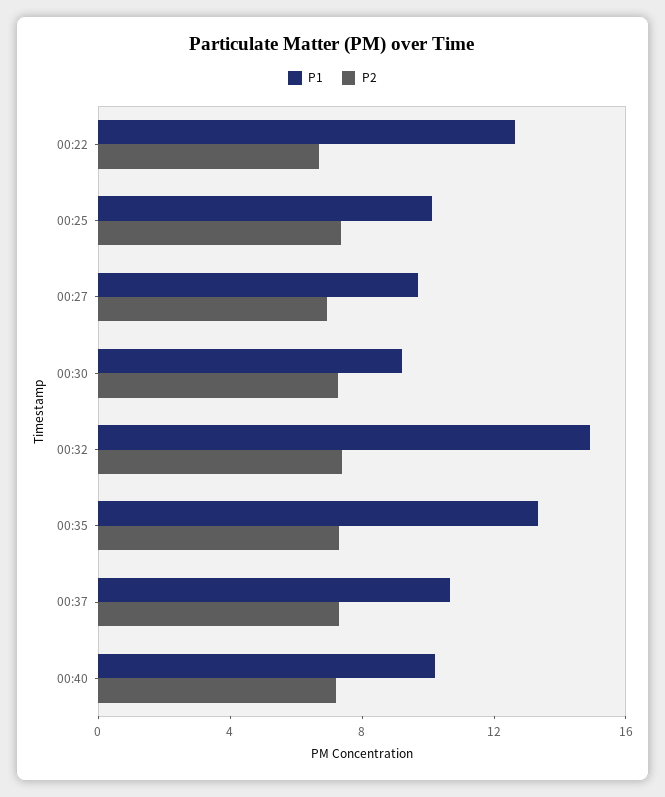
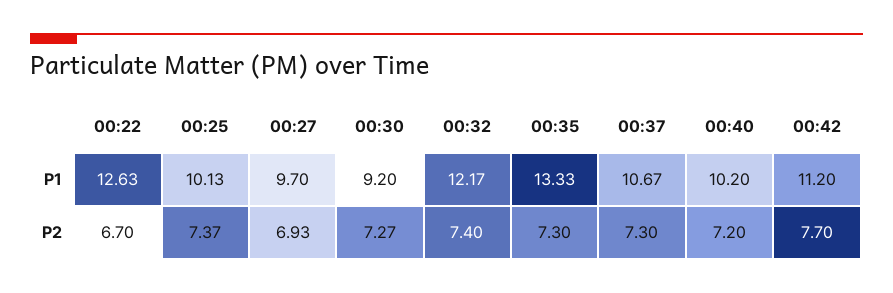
P1, 00:32: 15 -> 12.17
P1, 00:42: none -> 11.2
P2, 00:42: none -> 7.7

